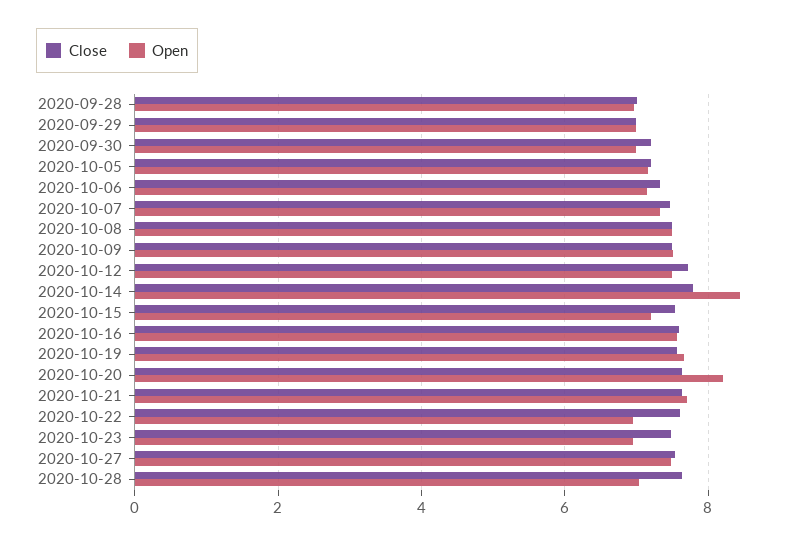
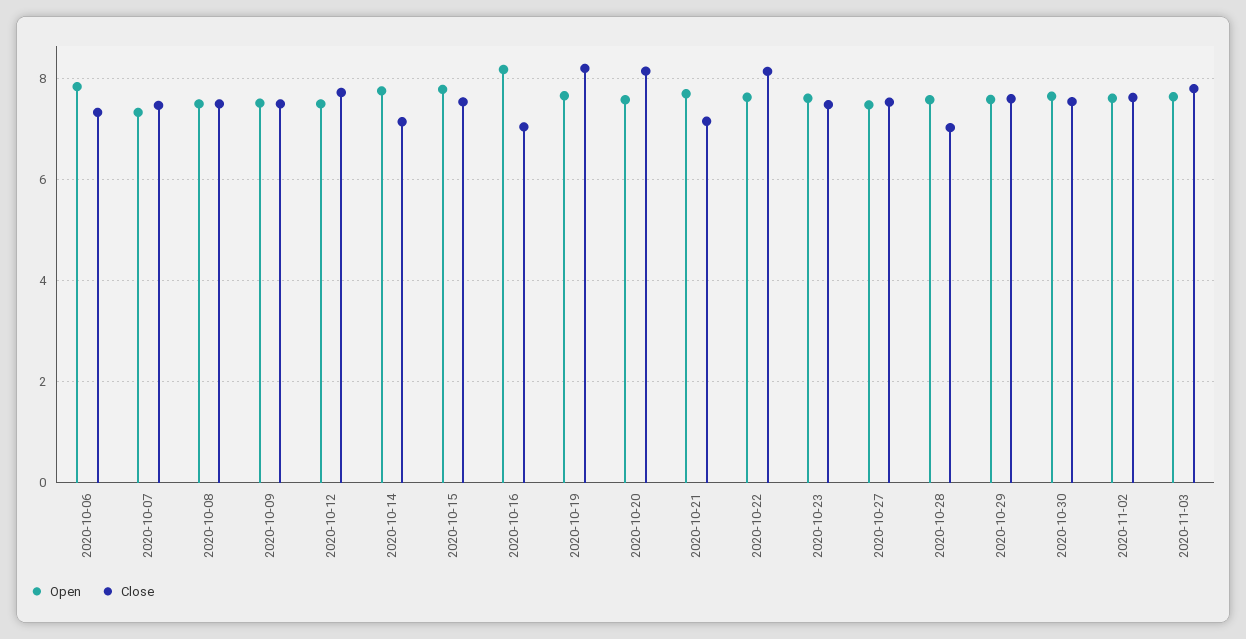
Close, 2020-09-28: 7 -> none
Open, 2020-09-28: 7 -> none
Close, 2020-09-29: 7 -> none
Open, 2020-09-29: 7 -> none
Close, 2020-09-30: 7.2 -> none
Open, 2020-09-30: 7 -> none
Close, 2020-10-05: 7.2 -> none
Open, 2020-10-05: 7.2 -> none
Open, 2020-10-06: 7.2 -> 7.8
Close, 2020-10-14: 7.8 -> 7.2
Open, 2020-10-14: 8.4 -> 7.8
Open, 2020-10-15: 7.2 -> 7.8
Close, 2020-10-16: 7.6 -> 7
Open, 2020-10-16: 7.6 -> 8.2
Close, 2020-10-19: 7.6 -> 8.2
Close, 2020-10-20: 7.6 -> 8.2
Open, 2020-10-20: 8.2 -> 7.6
Close, 2020-10-21: 7.6 -> 7.2
Close, 2020-10-22: 7.6 -> 8.2
Open, 2020-10-22: 7 -> 7.6
Open, 2020-10-23: 7 -> 7.6
Close, 2020-10-28: 7.6 -> 7
Open, 2020-10-28: 7 -> 7.6
Open, 2020-10-29: none -> 7.6
Close, 2020-10-29: none -> 7.6
Open, 2020-10-30: none -> 7.6
Close, 2020-10-30: none -> 7.6
Open, 2020-11-02: none -> 7.6
Close, 2020-11-02: none -> 7.6
Open, 2020-11-03: none -> 7.6
Close, 2020-11-03: none -> 7.8

